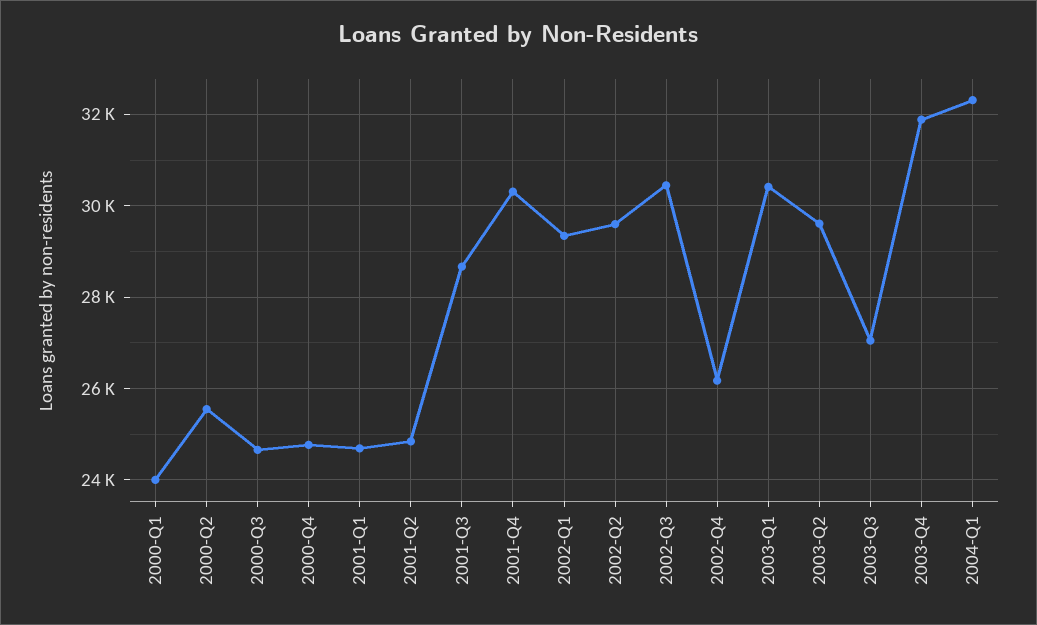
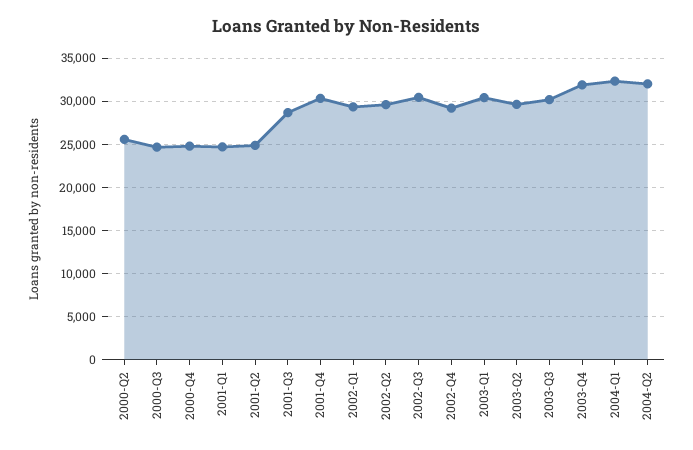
2000-Q1: 24000 -> none
2002-Q4: 26200 -> 29000
2003-Q3: 27000 -> 30000
2004-Q2: none -> 32000

